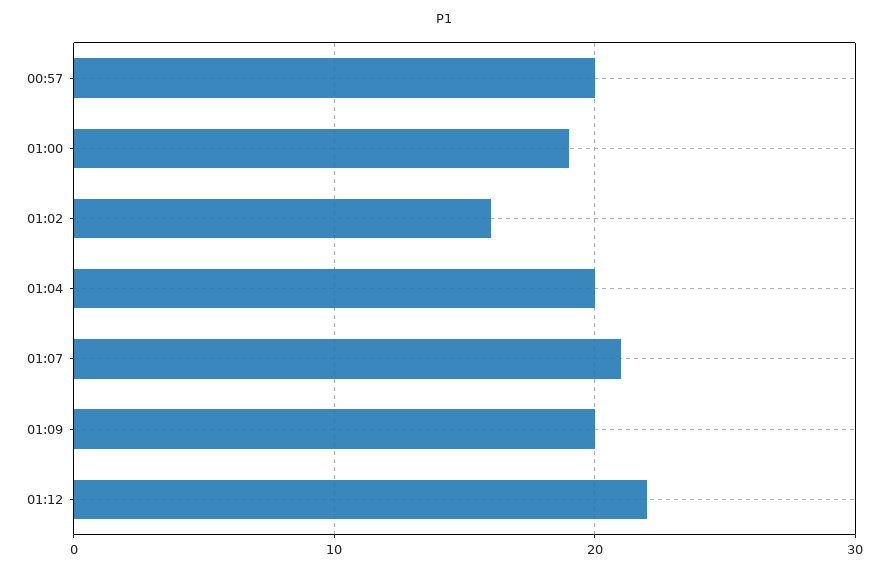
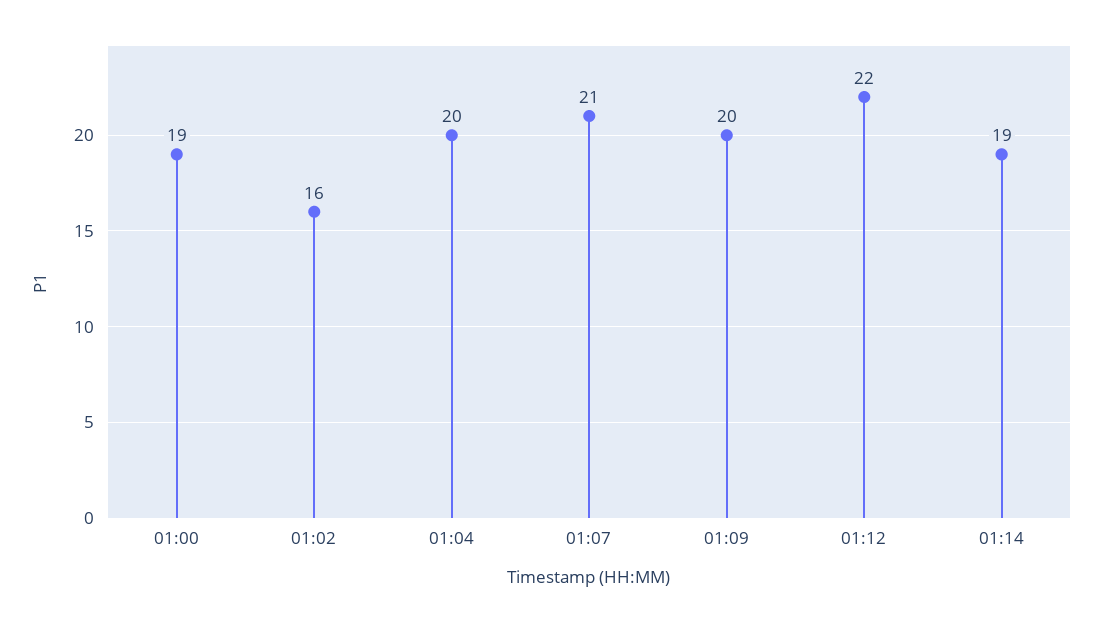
00:57: 20 -> none
01:14: none -> 19

